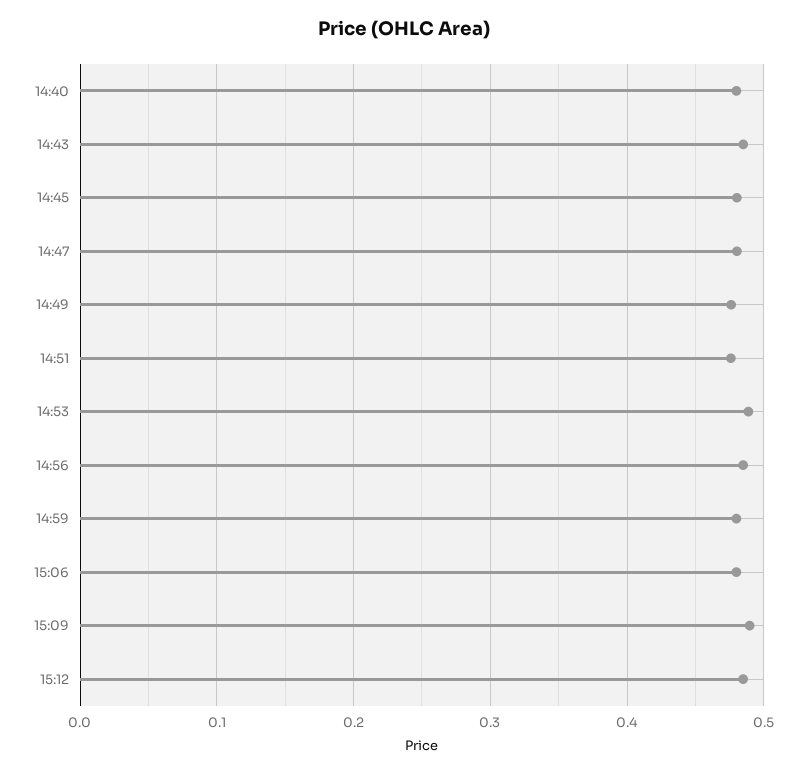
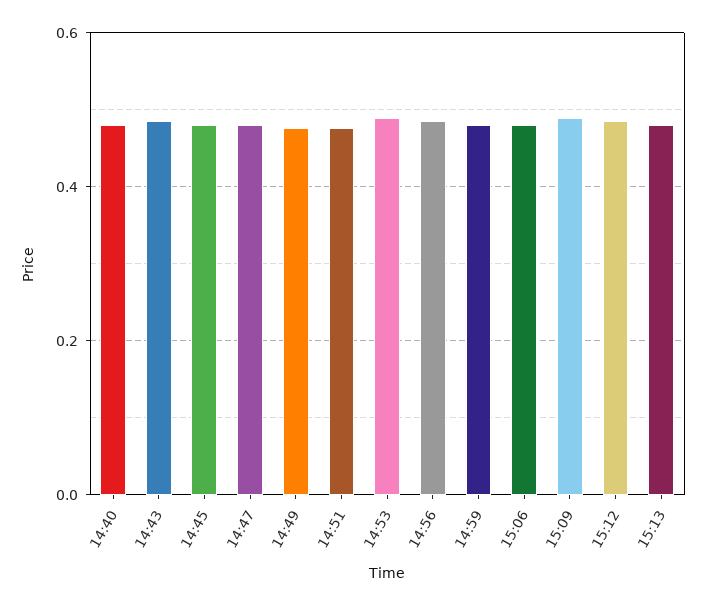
15:13: none -> 0.48

